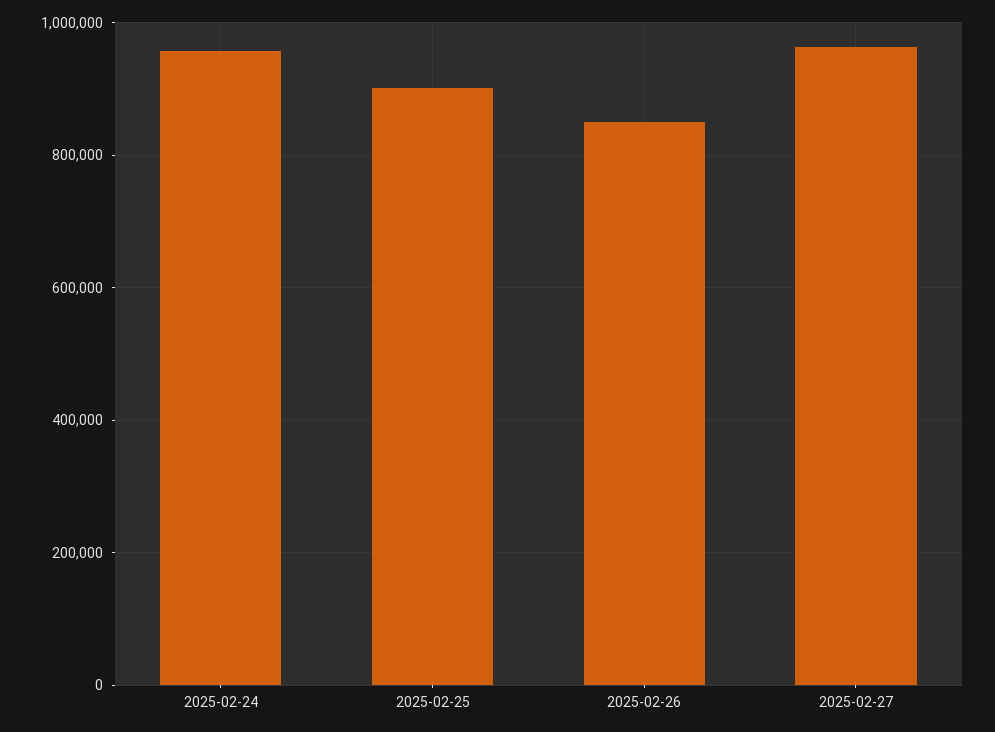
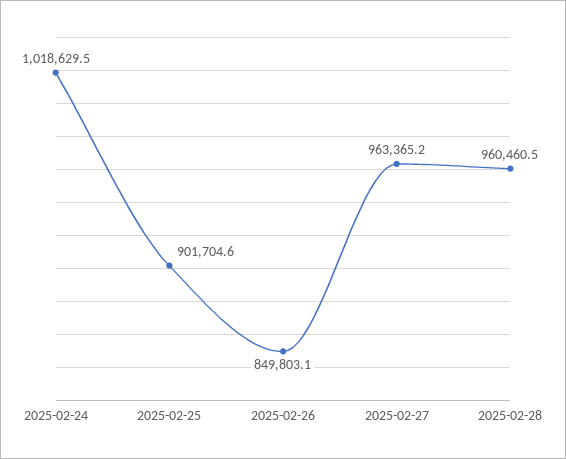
2025-02-24: 960000 -> 1018629.5
2025-02-28: none -> 960460.5

